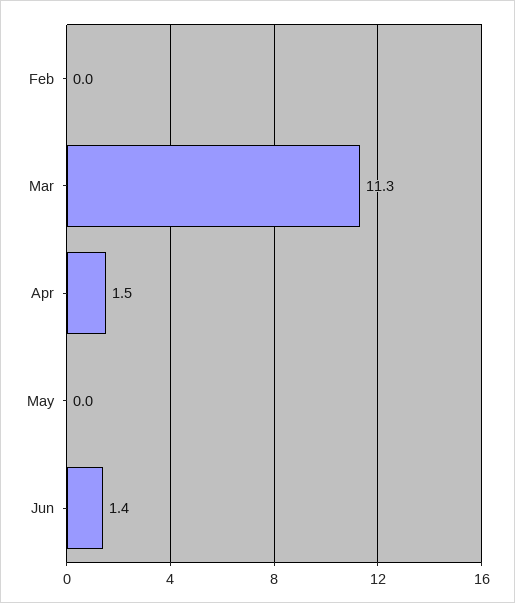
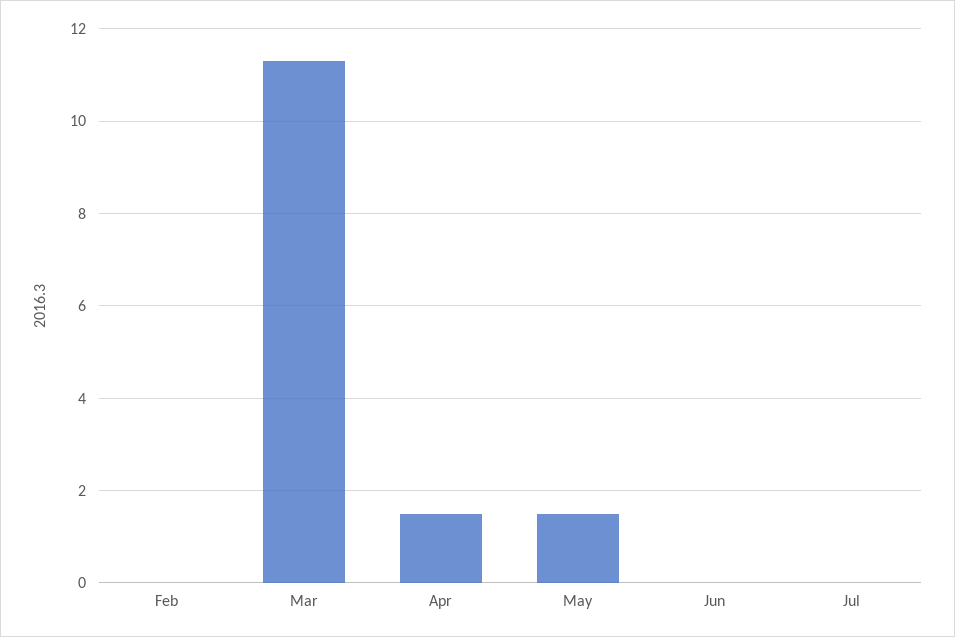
May: 0 -> 1.5
Jun: 1.4 -> 0
Jul: none -> 0

